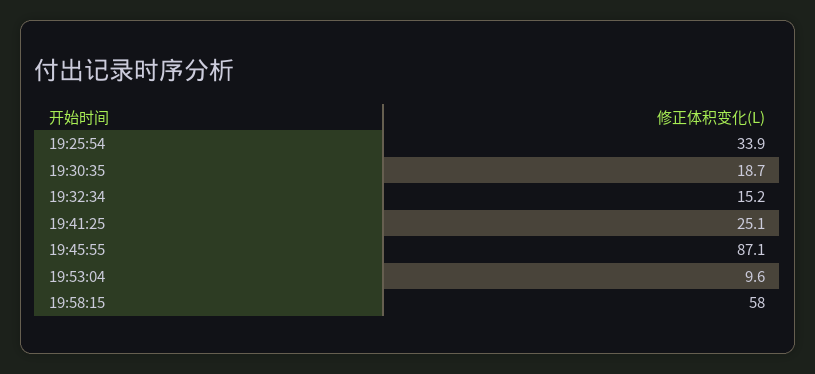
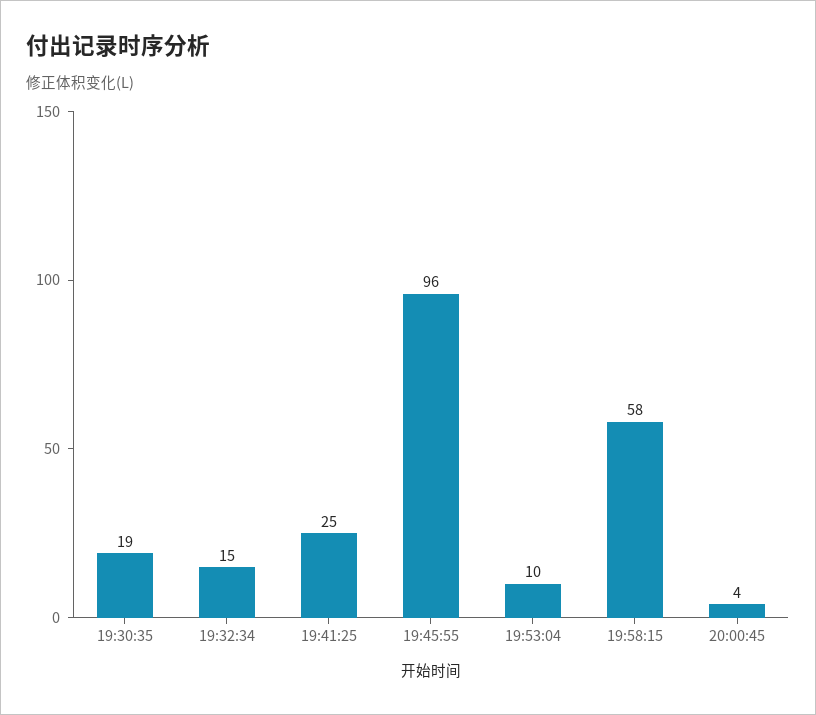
19:25:54: 33.9 -> none
19:45:55: 87.1 -> 96
20:00:45: none -> 4

